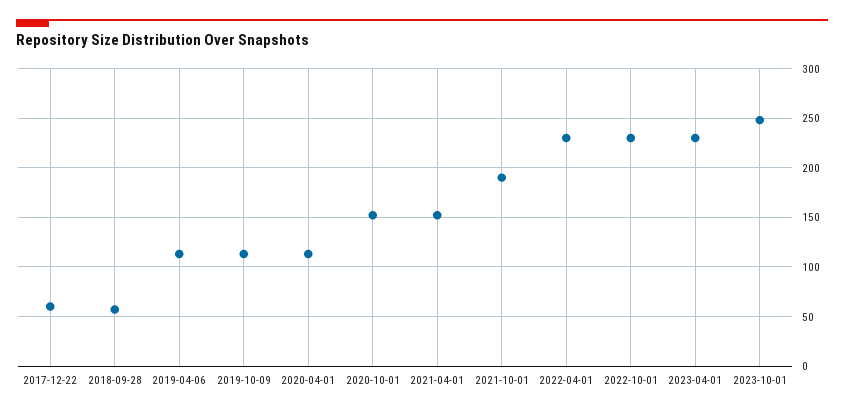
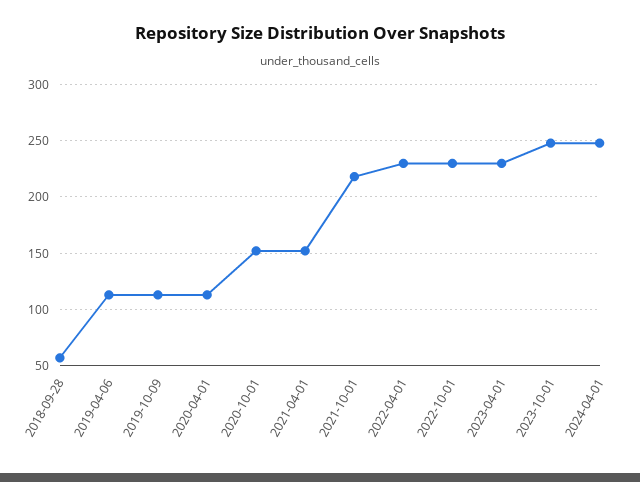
2017-12-22: 60 -> none
2021-10-01: 190 -> 220
2024-04-01: none -> 250

